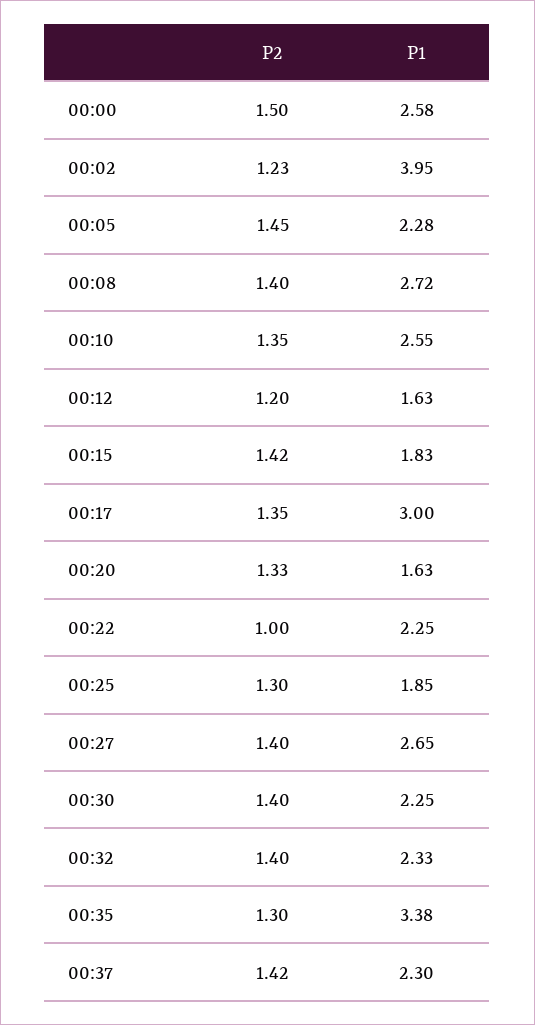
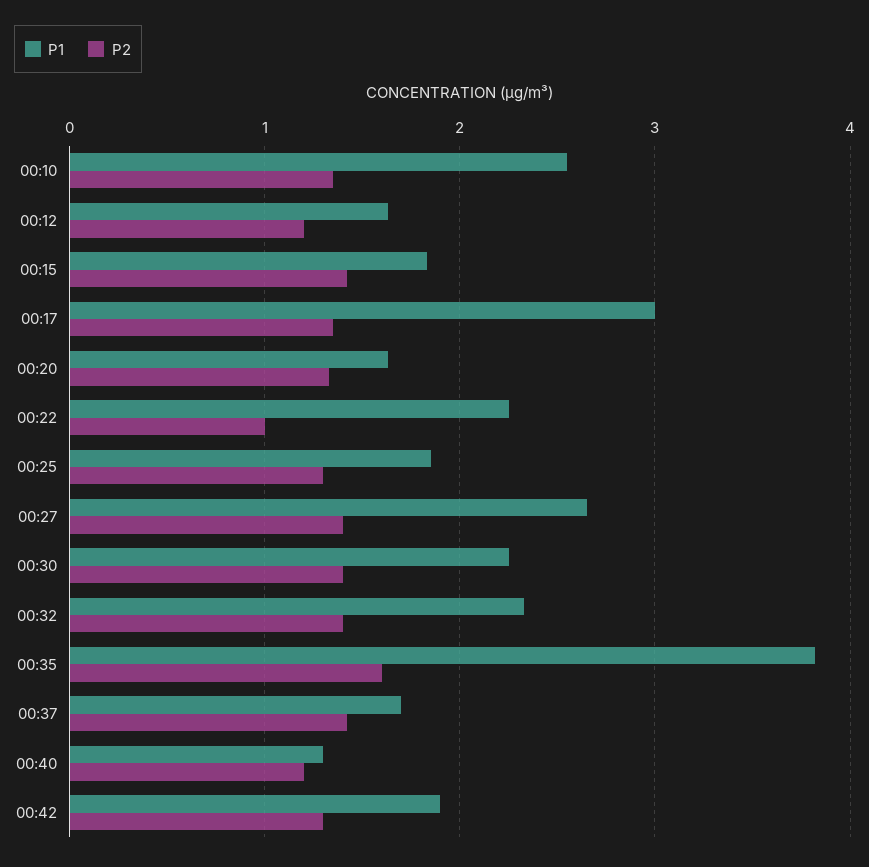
P2, 00:00: 1.5 -> none
P1, 00:00: 2.58 -> none
P2, 00:02: 1.23 -> none
P1, 00:02: 3.95 -> none
P2, 00:05: 1.45 -> none
P1, 00:05: 2.28 -> none
P2, 00:08: 1.4 -> none
P1, 00:08: 2.72 -> none
P2, 00:35: 1.3 -> 1.6
P1, 00:35: 3.38 -> 3.8
P1, 00:37: 2.3 -> 1.7
P1, 00:40: none -> 1.3
P2, 00:40: none -> 1.2
P1, 00:42: none -> 1.9
P2, 00:42: none -> 1.3

